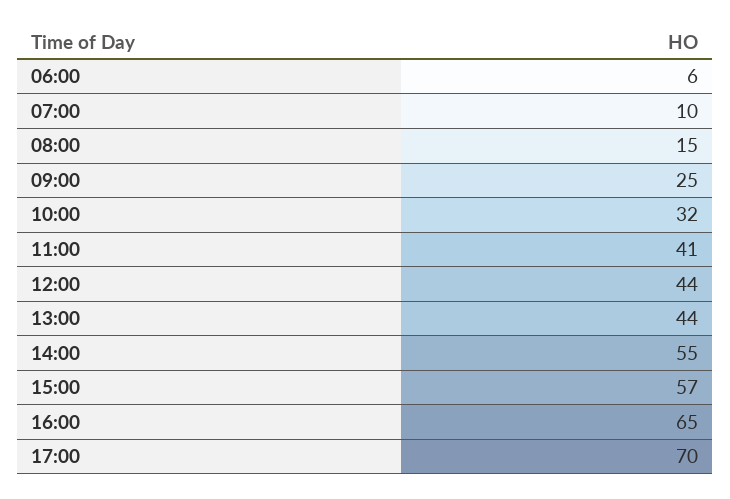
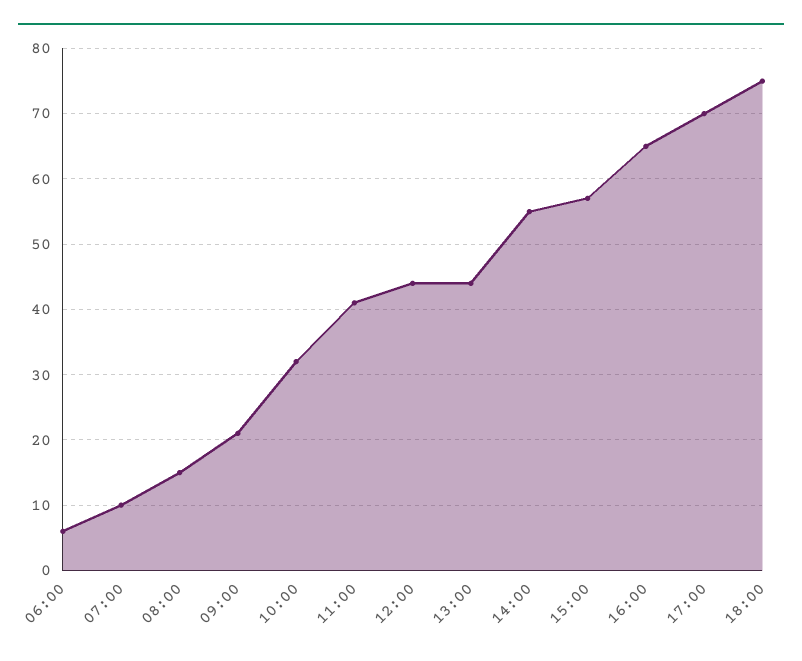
09:00: 25 -> 21
18:00: none -> 75

